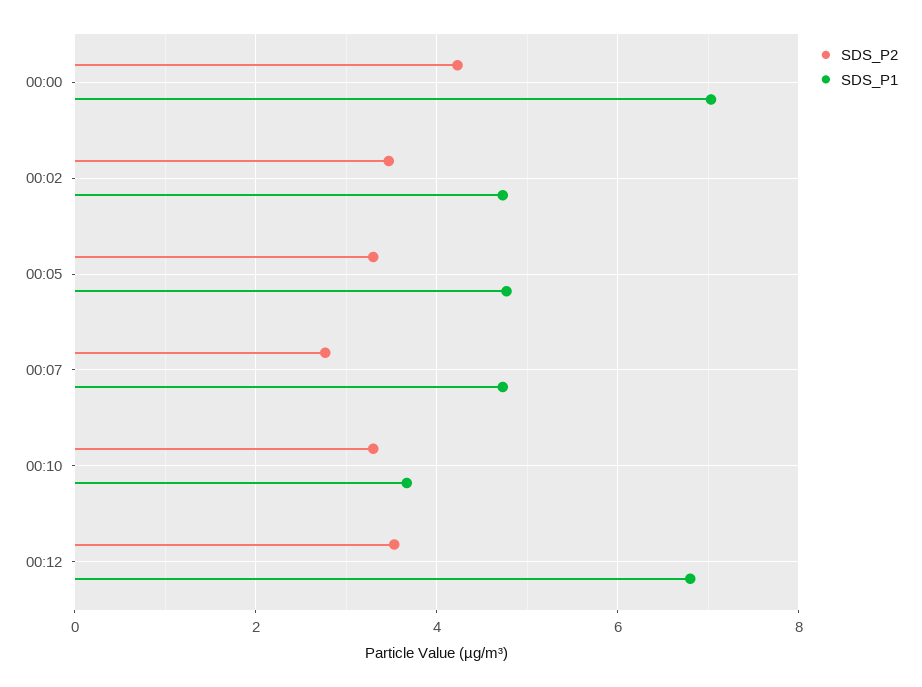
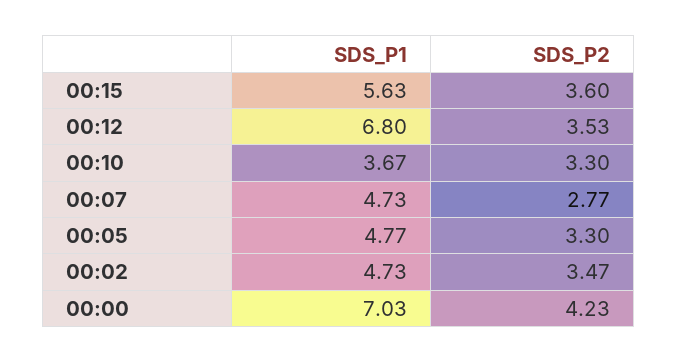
SDS_P1, 00:15: none -> 5.63
SDS_P2, 00:15: none -> 3.6

